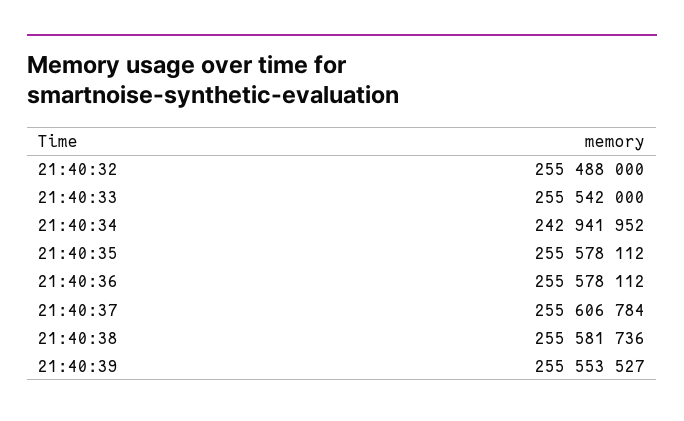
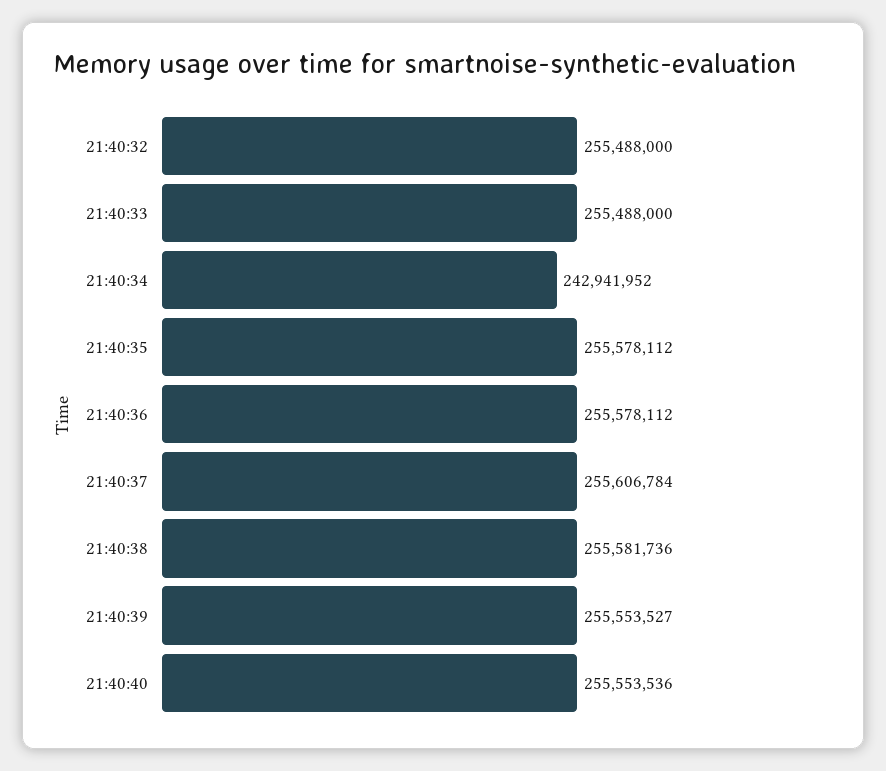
21:40:33: 255542000 -> 255488000
21:40:40: none -> 255553536

